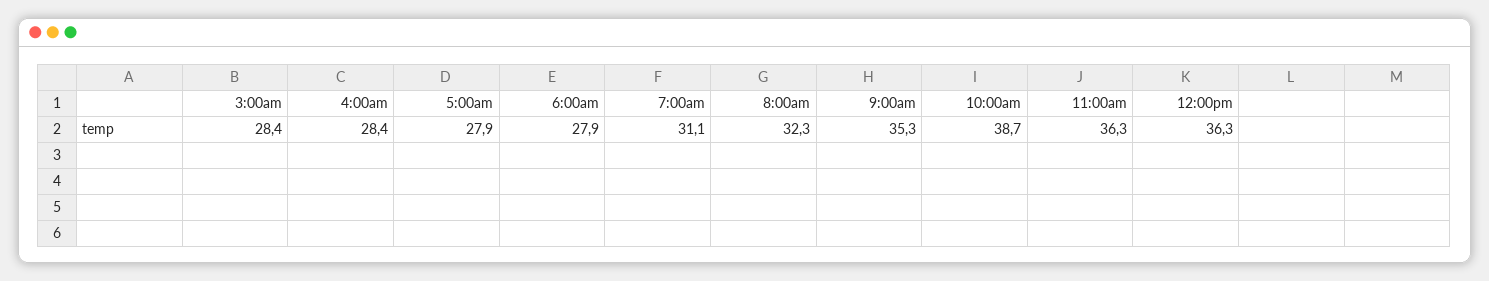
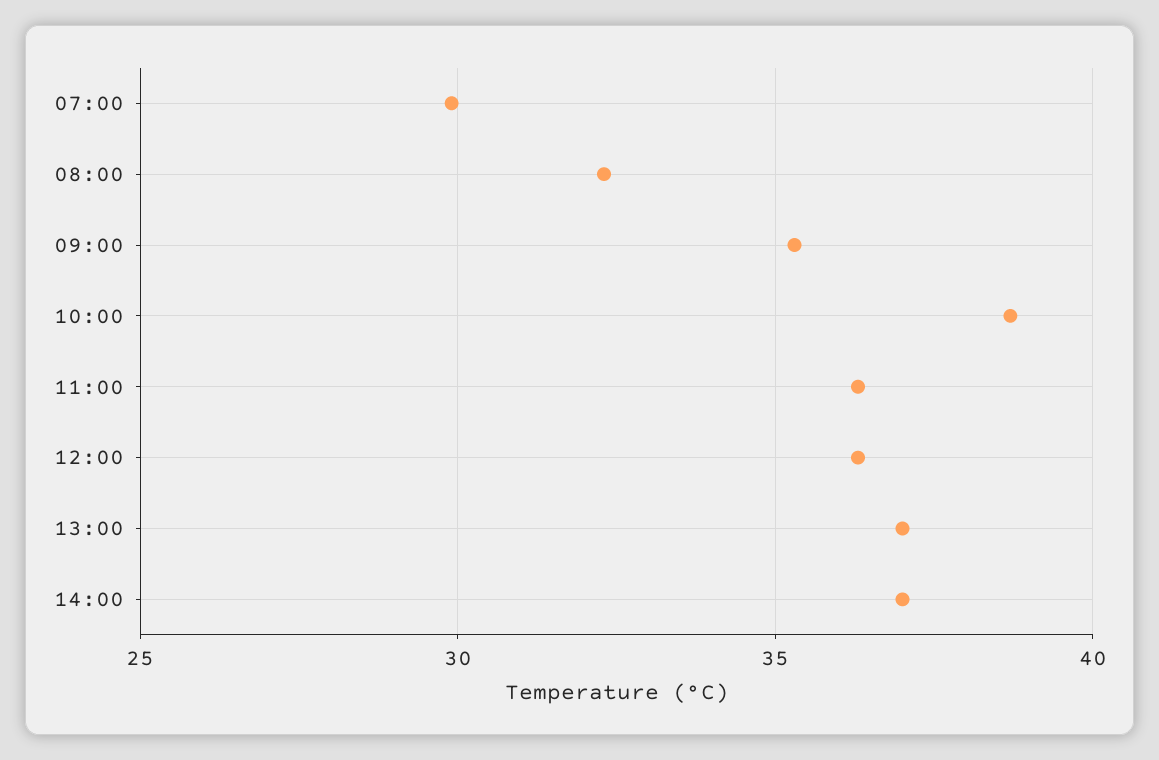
3:00am: 28.4 -> none
4:00am: 28.4 -> none
5:00am: 27.9 -> none
6:00am: 27.9 -> none
7:00am: 31.1 -> 30
13:00: none -> 37
14:00: none -> 37

